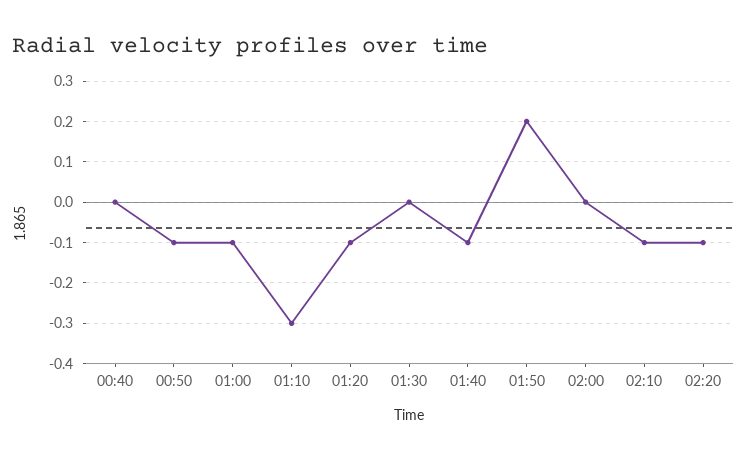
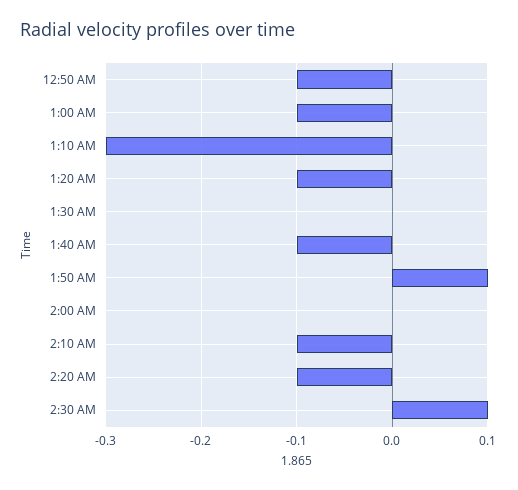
00:40: 0 -> none
01:50: 0.2 -> 0.1
2:30 AM: none -> 0.1

